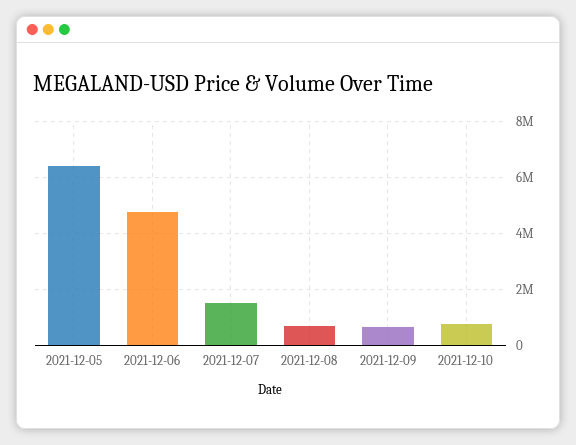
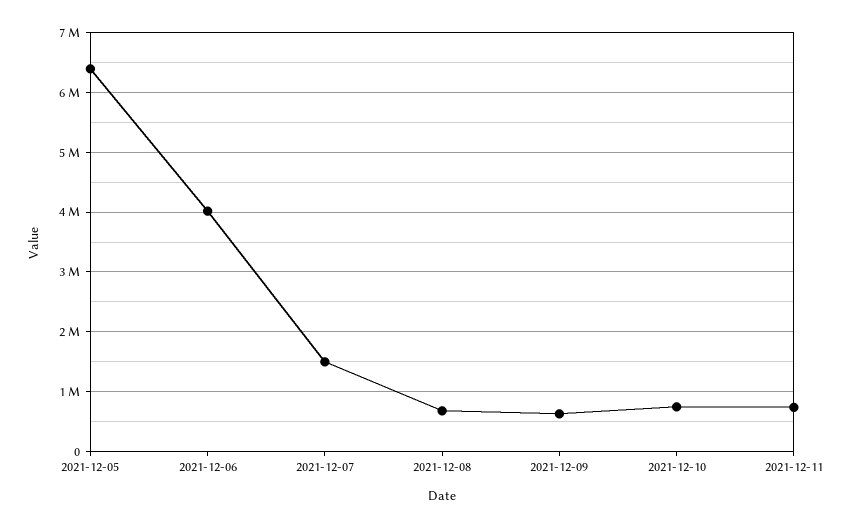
2021-12-06: 4750000 -> 4000000
2021-12-11: none -> 800000

